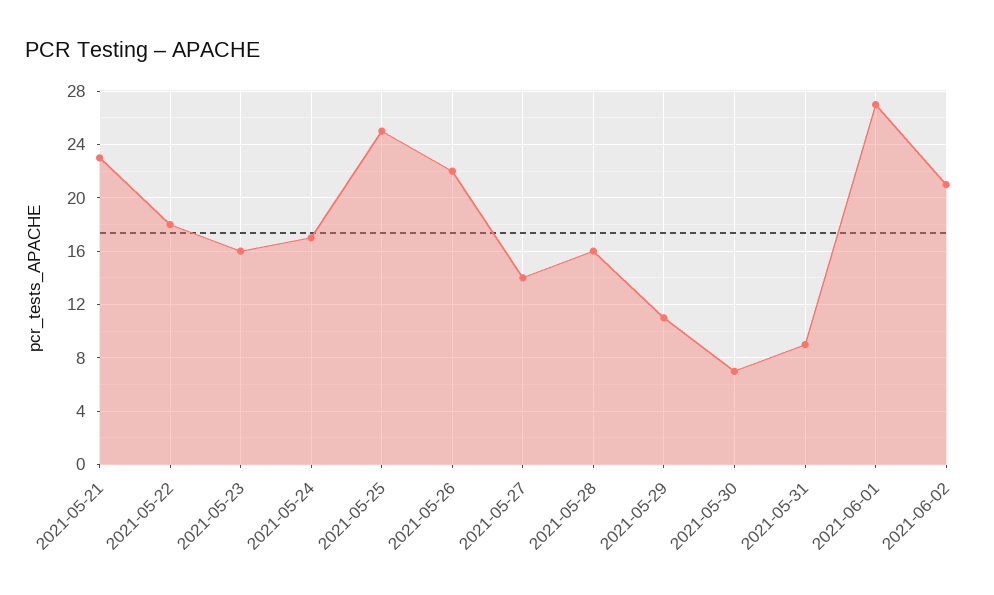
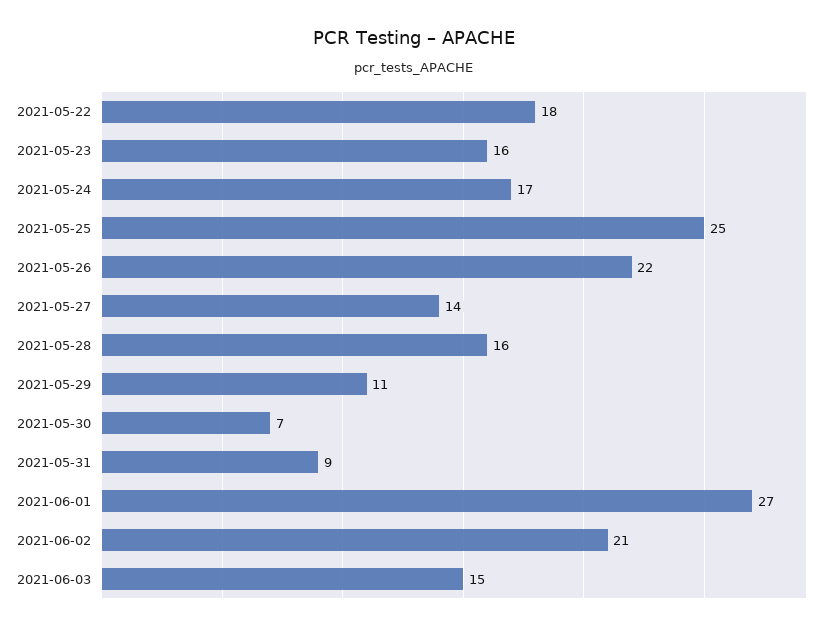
2021-05-21: 23 -> none
2021-06-03: none -> 15

